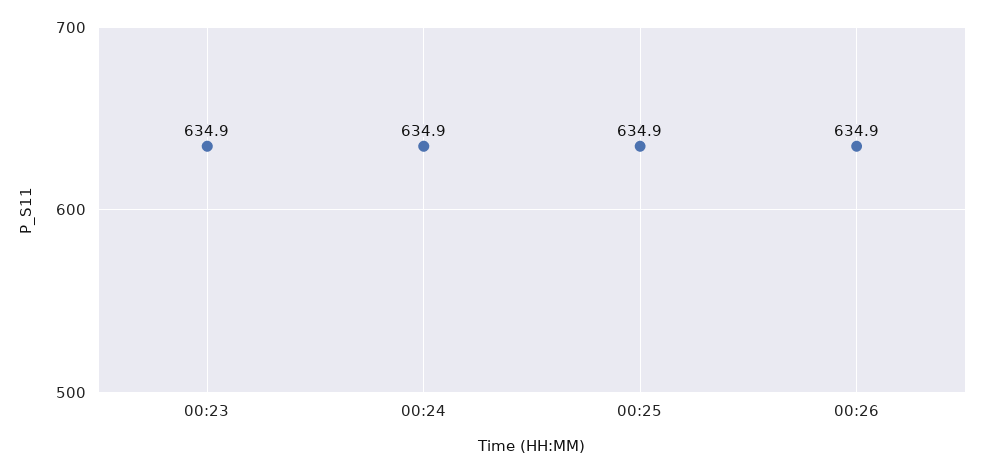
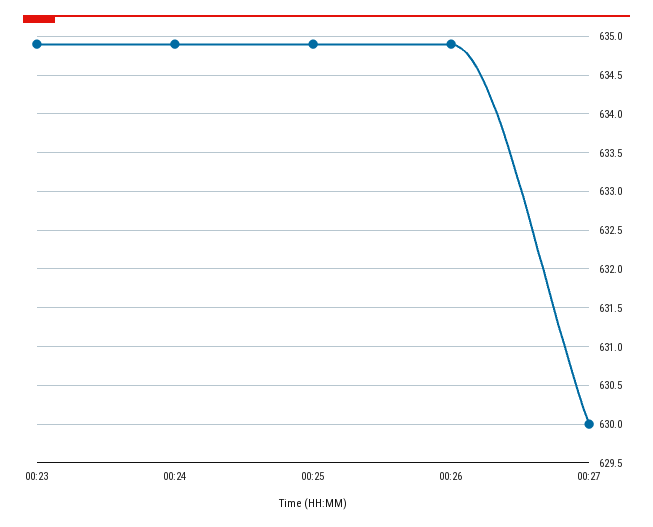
00:27: none -> 630

